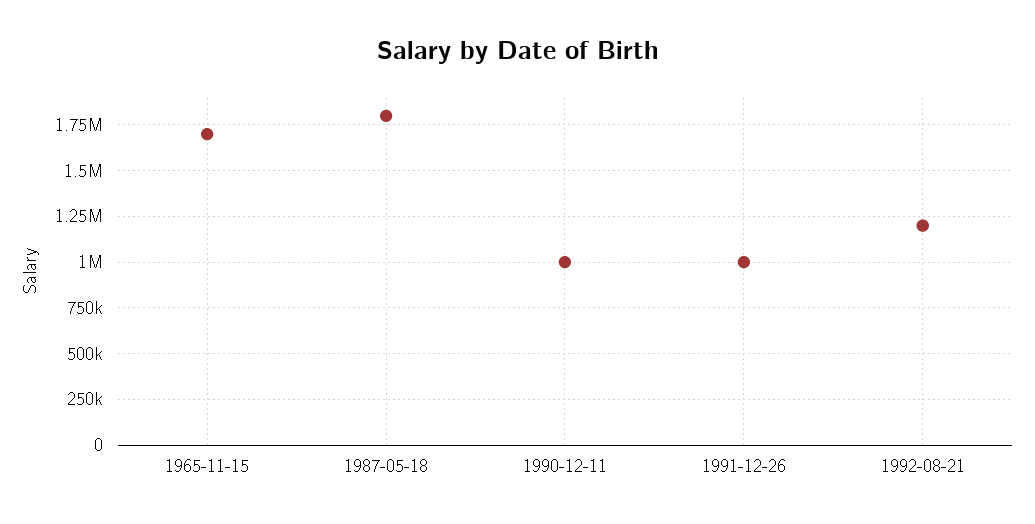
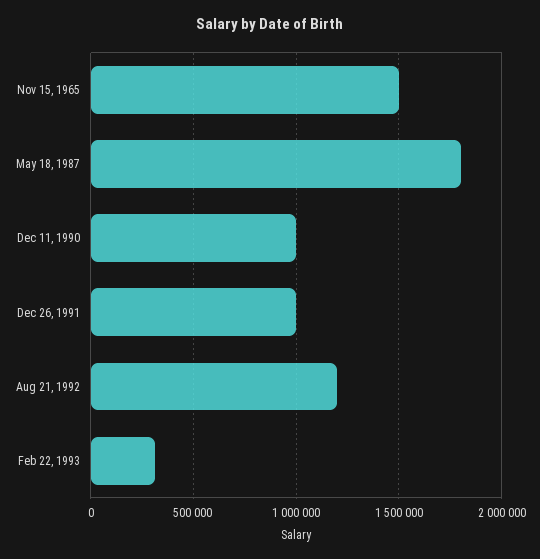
1965-11-15: 1700000 -> 1500000
Feb 22, 1993: none -> 300000

